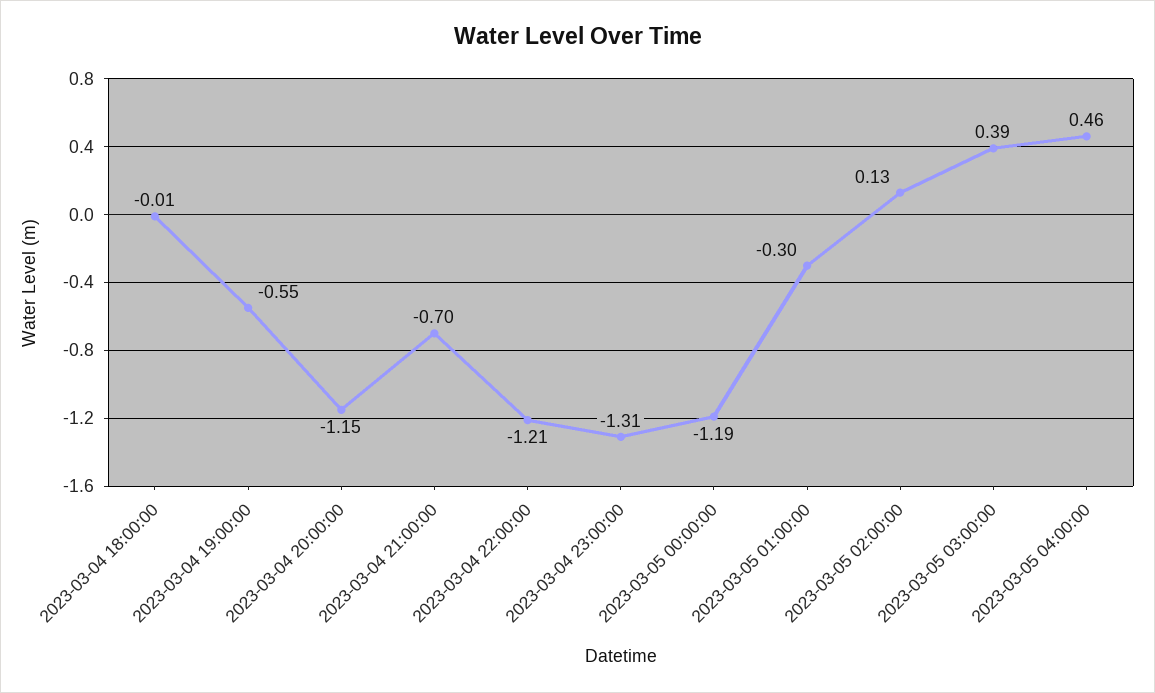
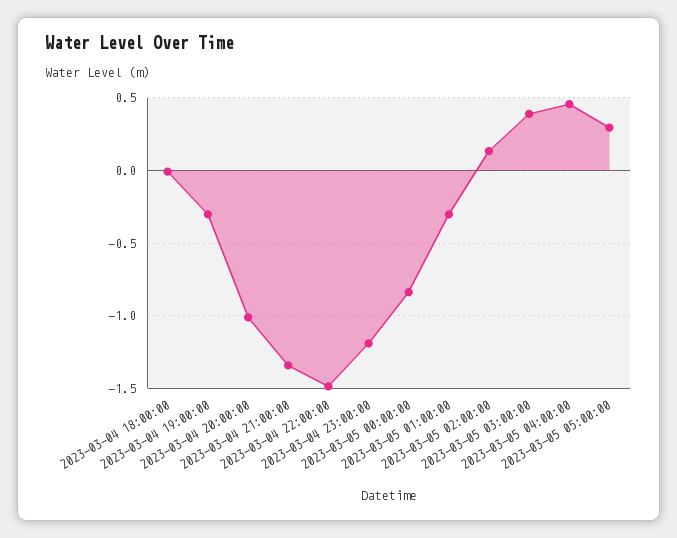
2023-03-04 19:00:00: -0.55 -> -0.3
2023-03-04 20:00:00: -1.15 -> -1
2023-03-04 21:00:00: -0.7 -> -1.35
2023-03-04 22:00:00: -1.21 -> -1.5
2023-03-04 23:00:00: -1.31 -> -1.2
2023-03-05 00:00:00: -1.19 -> -0.85
2023-03-05 05:00:00: none -> 0.3

